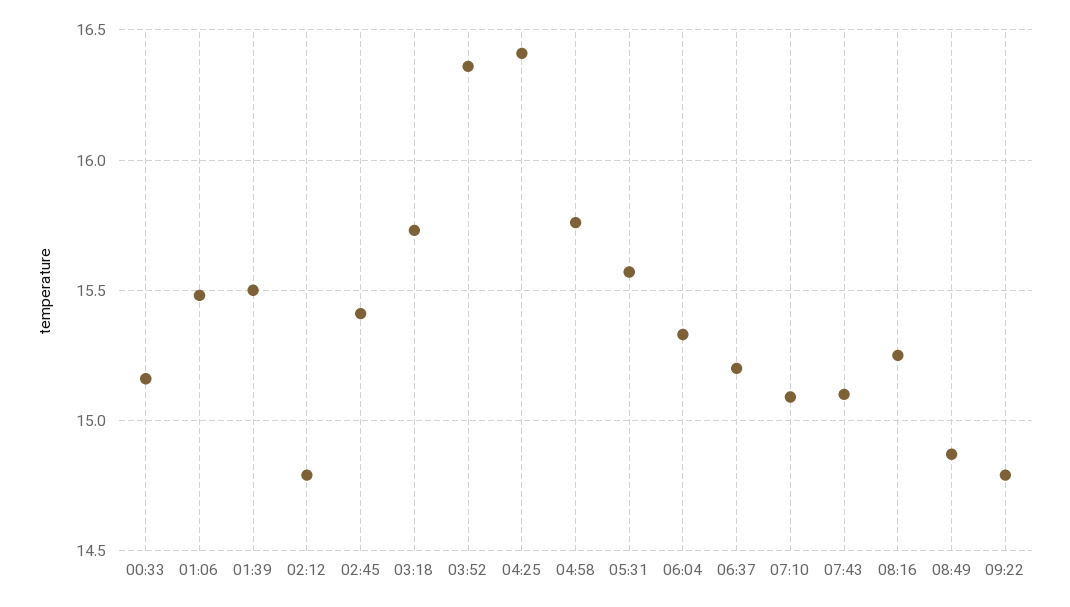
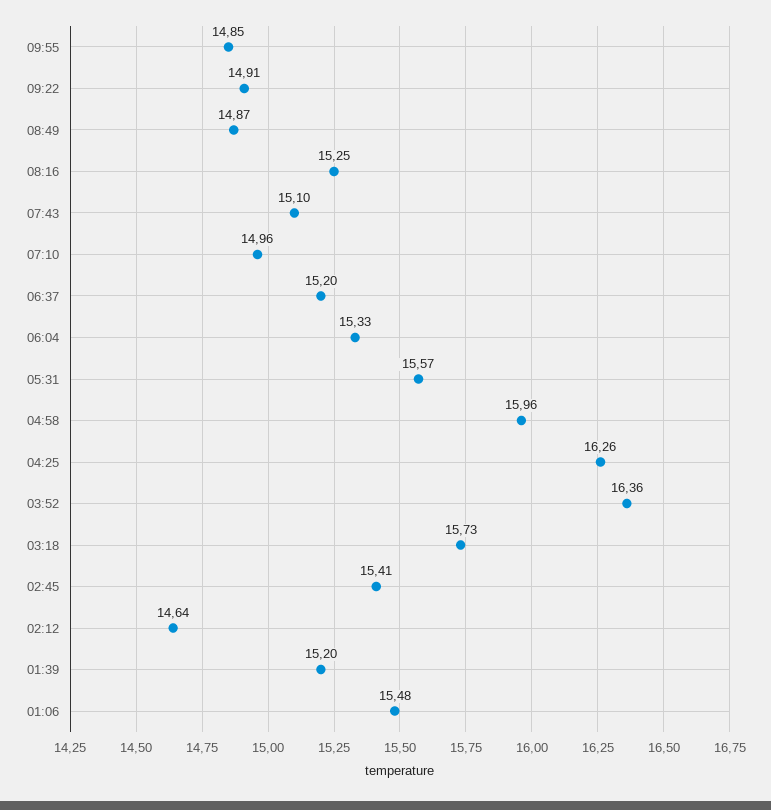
00:33: 15.15 -> none
01:39: 15.5 -> 15.2
02:12: 14.8 -> 14.64
04:25: 16.4 -> 16.26
04:58: 15.75 -> 15.96
07:10: 15.1 -> 14.96
09:22: 14.8 -> 14.91
09:55: none -> 14.85

